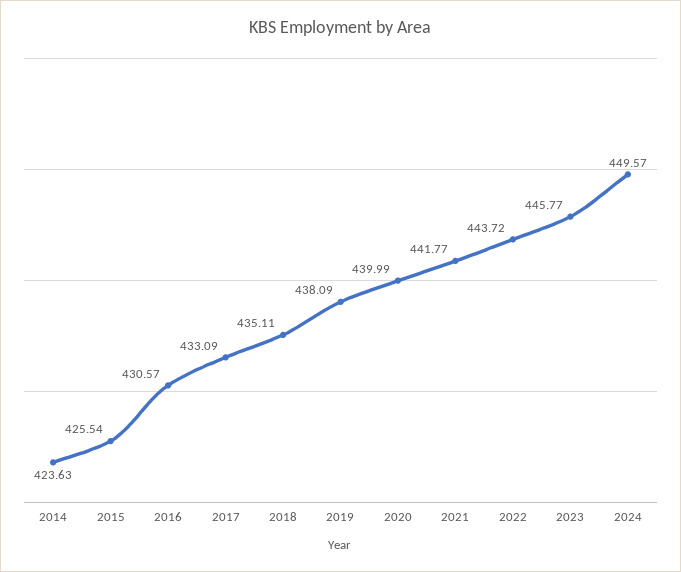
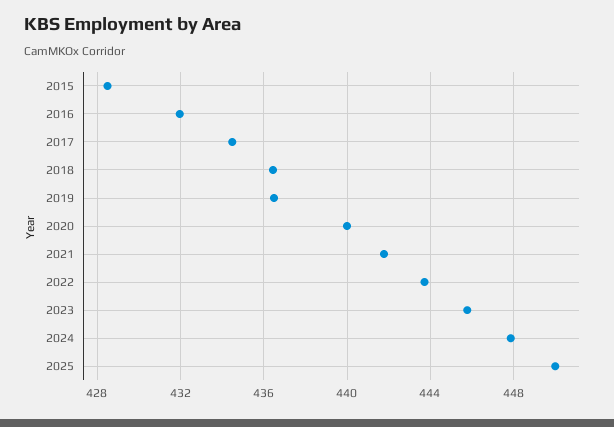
2014: 423.63 -> none
2015: 425.54 -> 428.5
2016: 430.57 -> 432
2017: 433.09 -> 434.5
2018: 435.11 -> 436.5
2019: 438.09 -> 436.5
2024: 449.57 -> 448
2025: none -> 450

